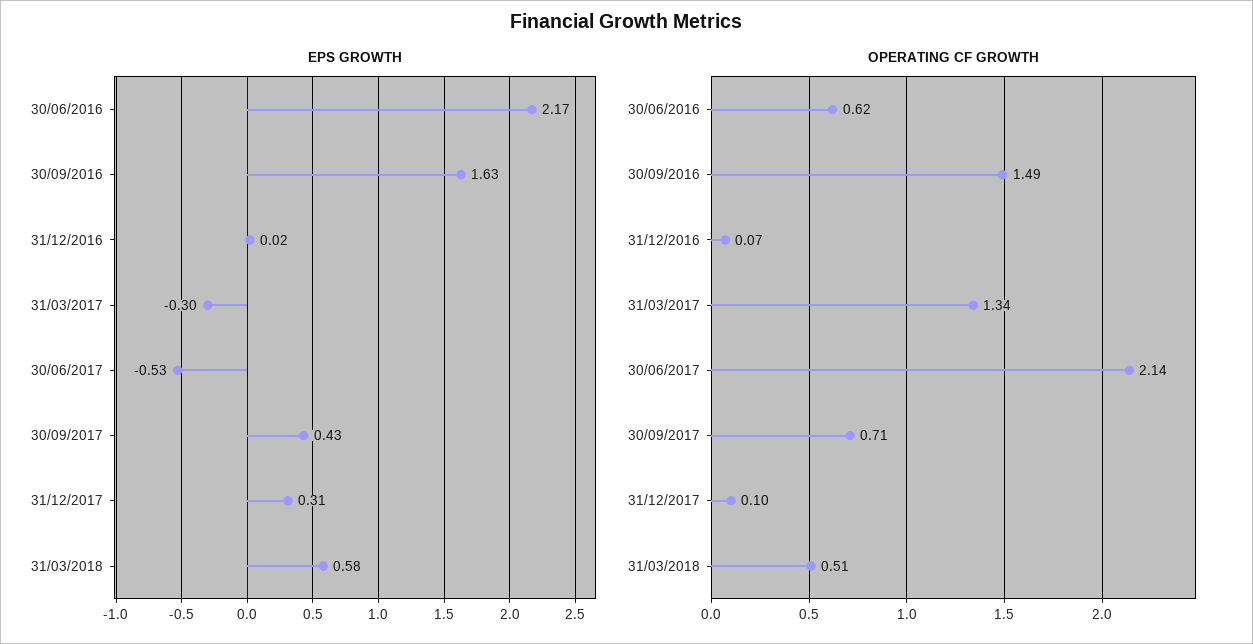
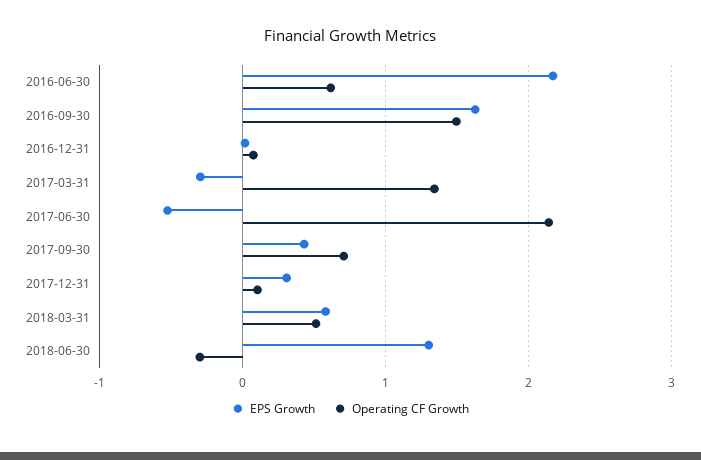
EPS GROWTH, 2018-06-30: none -> 1.3
OPERATING CF GROWTH, 2018-06-30: none -> -0.3

